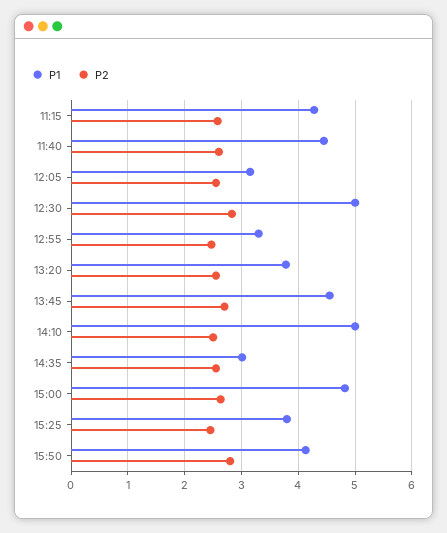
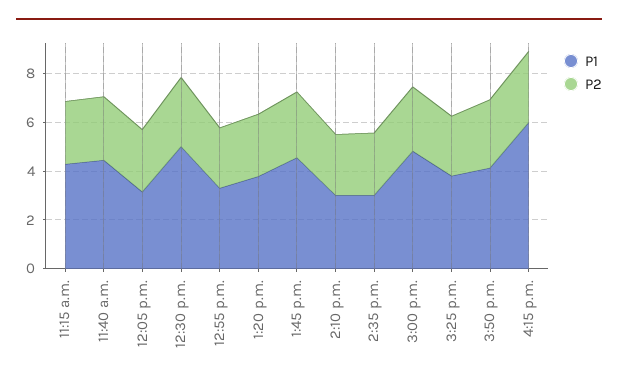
P1, 14:10: 5 -> 3
P1, 4:15 p.m.: none -> 6
P2, 4:15 p.m.: none -> 3

